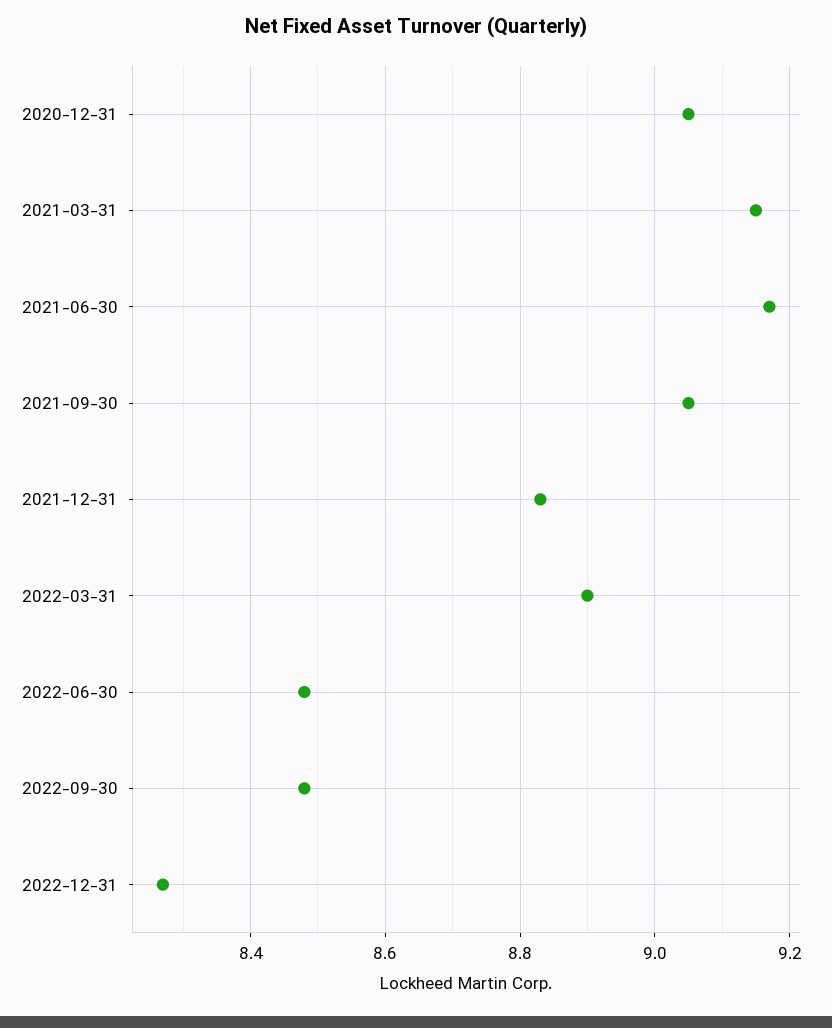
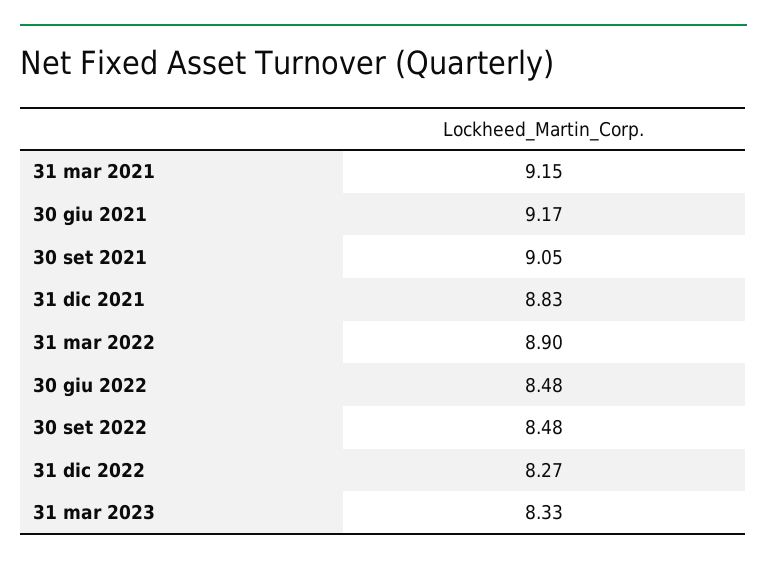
2020-12-31: 9.05 -> none
31 mar 2023: none -> 8.33

